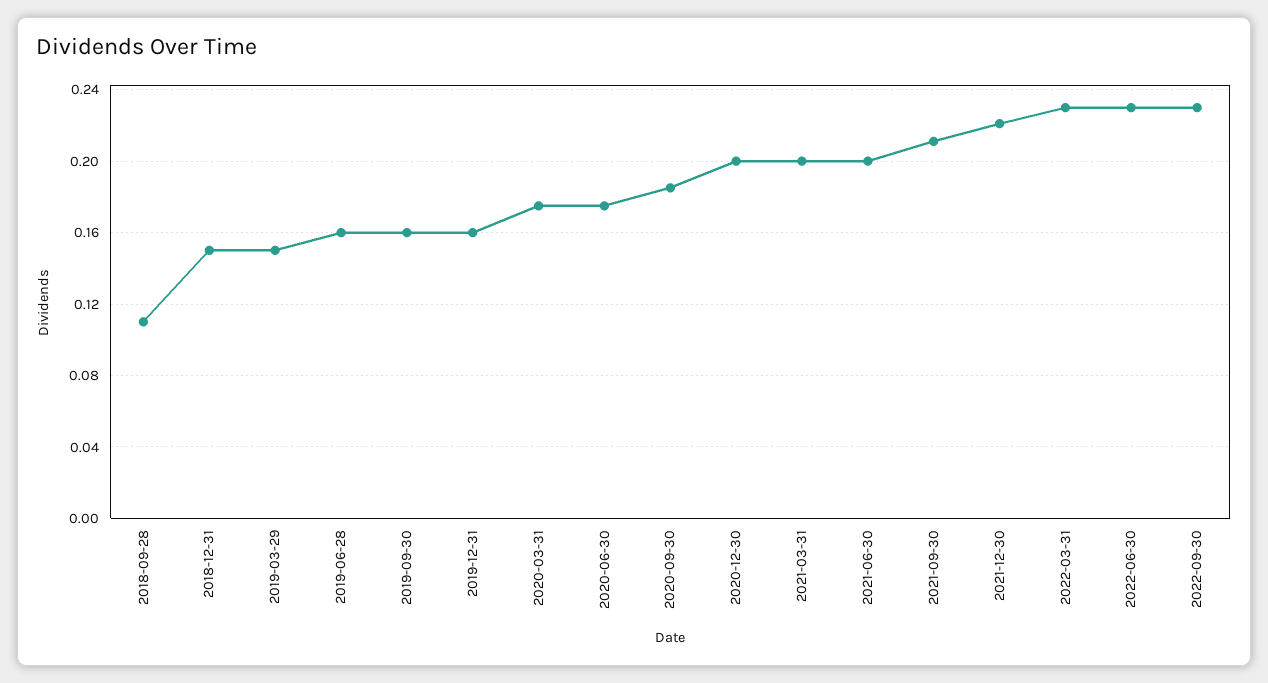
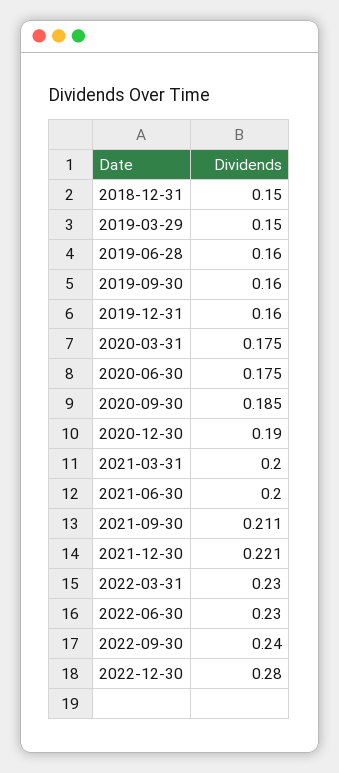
2018-09-28: 0.11 -> none
2020-12-30: 0.2 -> 0.19
2022-09-30: 0.23 -> 0.24
2022-12-30: none -> 0.28

